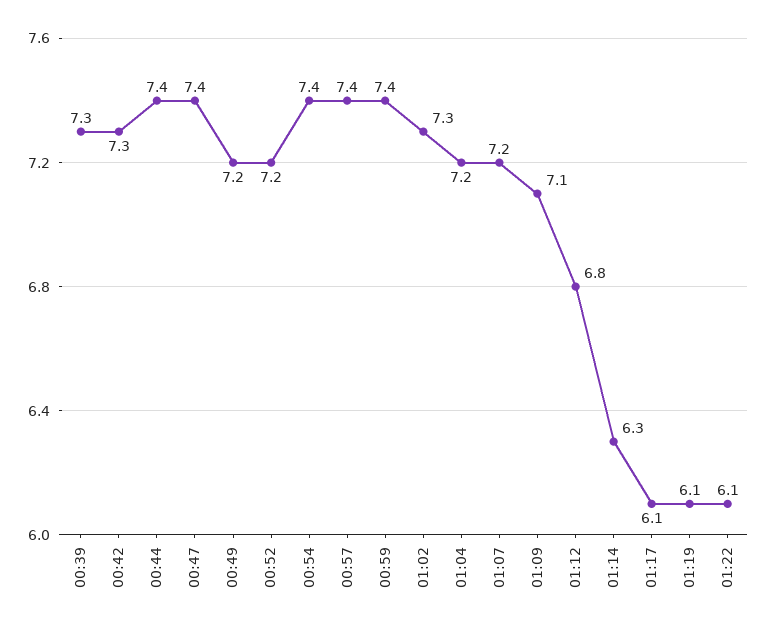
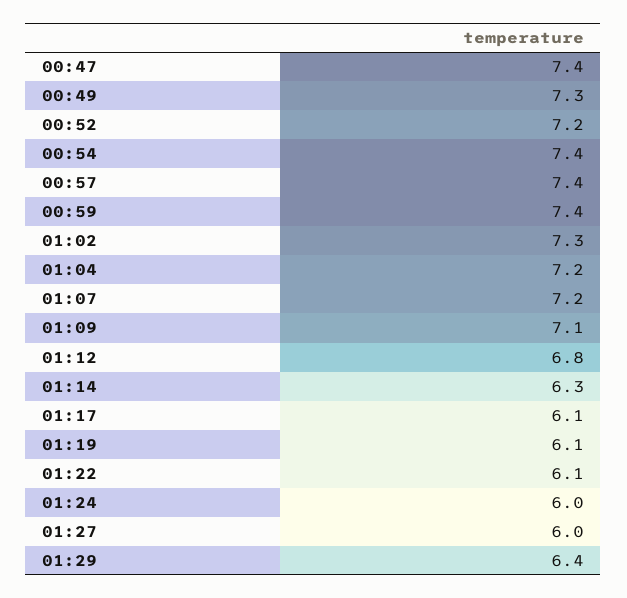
00:39: 7.3 -> none
00:42: 7.3 -> none
00:44: 7.4 -> none
00:49: 7.2 -> 7.3
01:24: none -> 6
01:27: none -> 6
01:29: none -> 6.4

